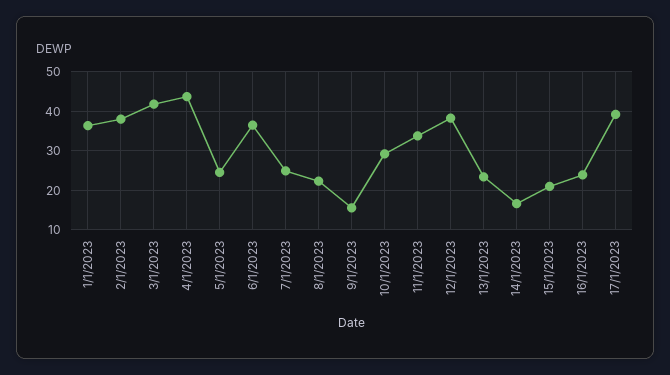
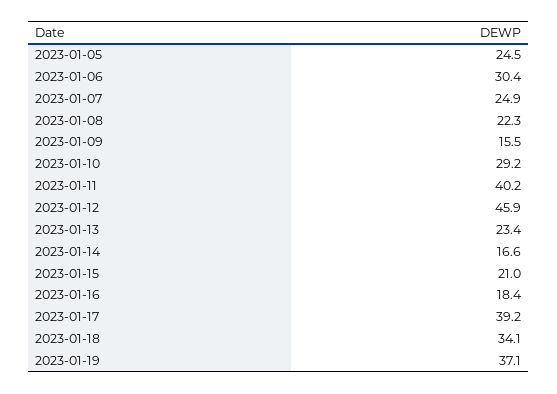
1/1/2023: 36 -> none
2/1/2023: 38 -> none
3/1/2023: 42 -> none
4/1/2023: 44 -> none
6/1/2023: 36 -> 30.4
11/1/2023: 34 -> 40.2
12/1/2023: 38 -> 45.9
16/1/2023: 24 -> 18.4
2023-01-18: none -> 34.1
2023-01-19: none -> 37.1

